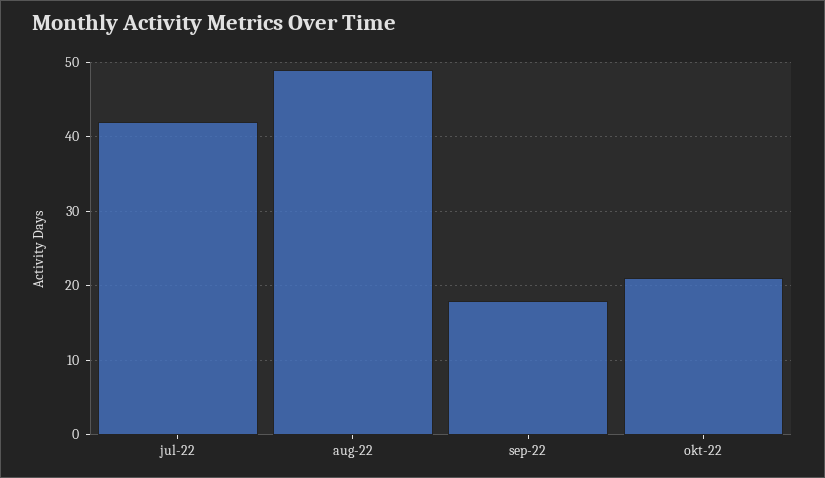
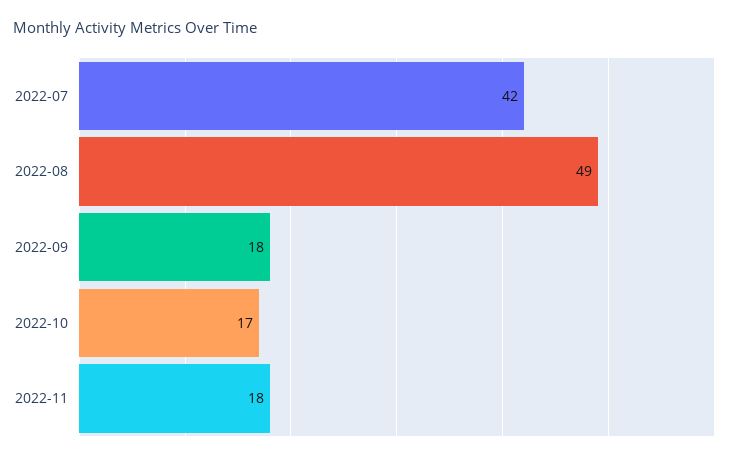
okt-22: 21 -> 17
2022-11: none -> 18

